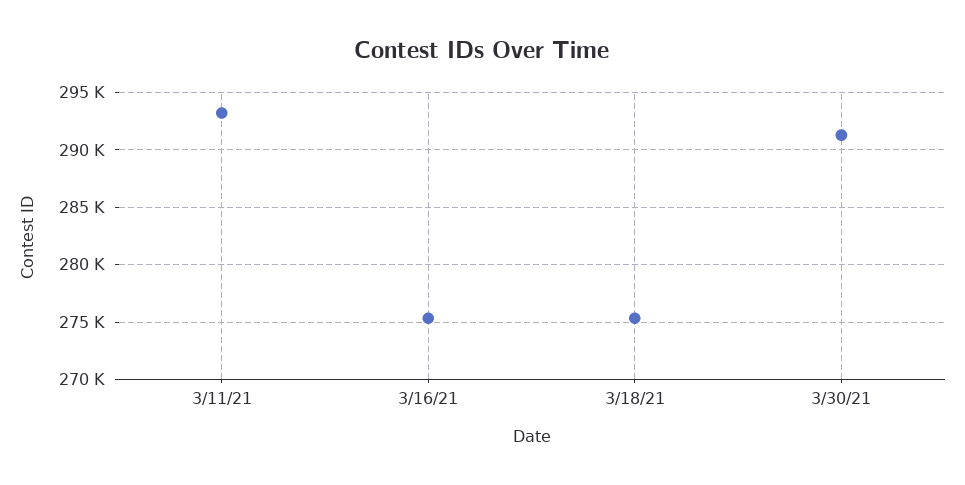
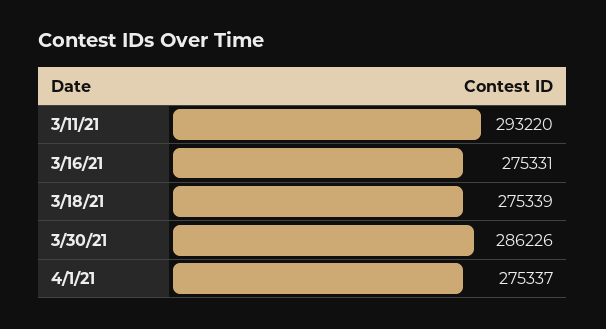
3/30/21: 291000 -> 286226
4/1/21: none -> 275337

